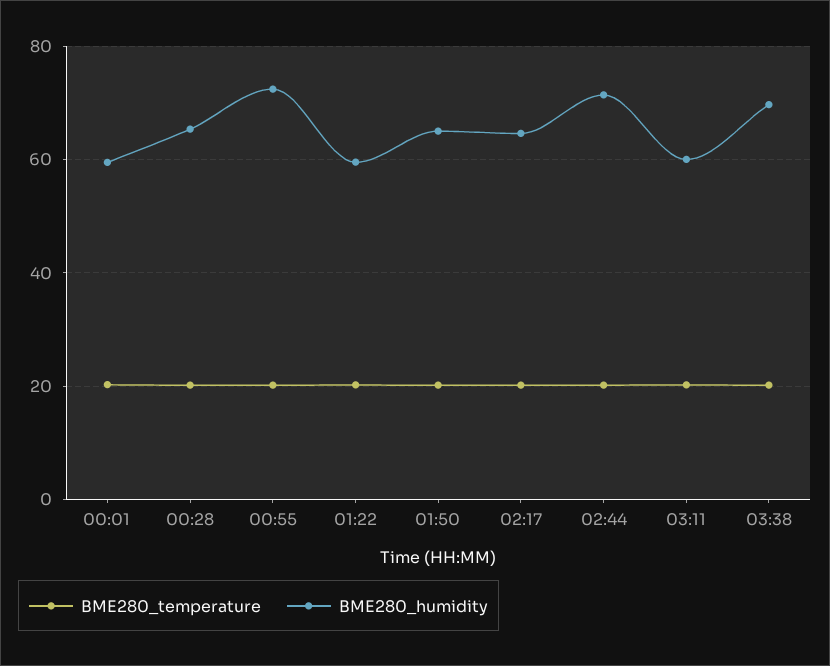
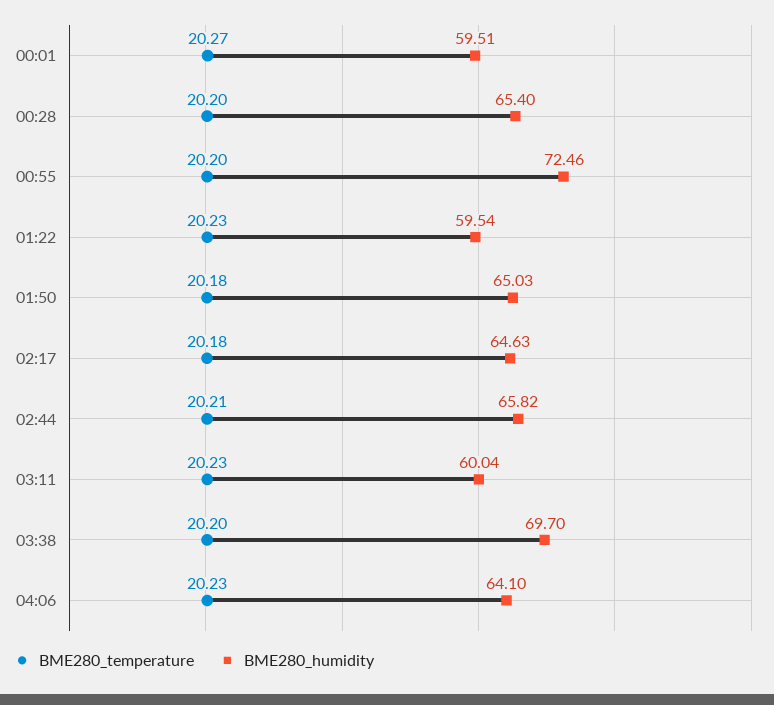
BME280_humidity, 02:44: 72 -> 65.82
BME280_temperature, 04:06: none -> 20.23
BME280_humidity, 04:06: none -> 64.1

